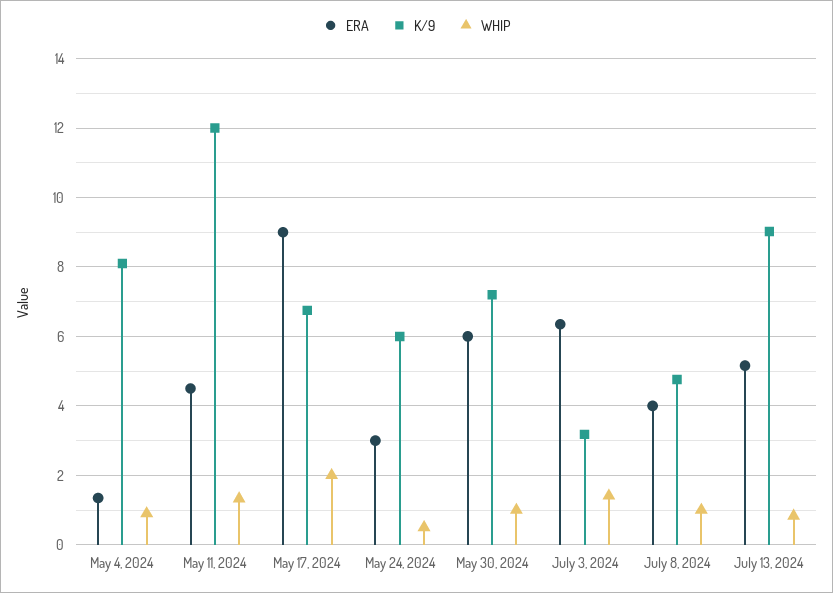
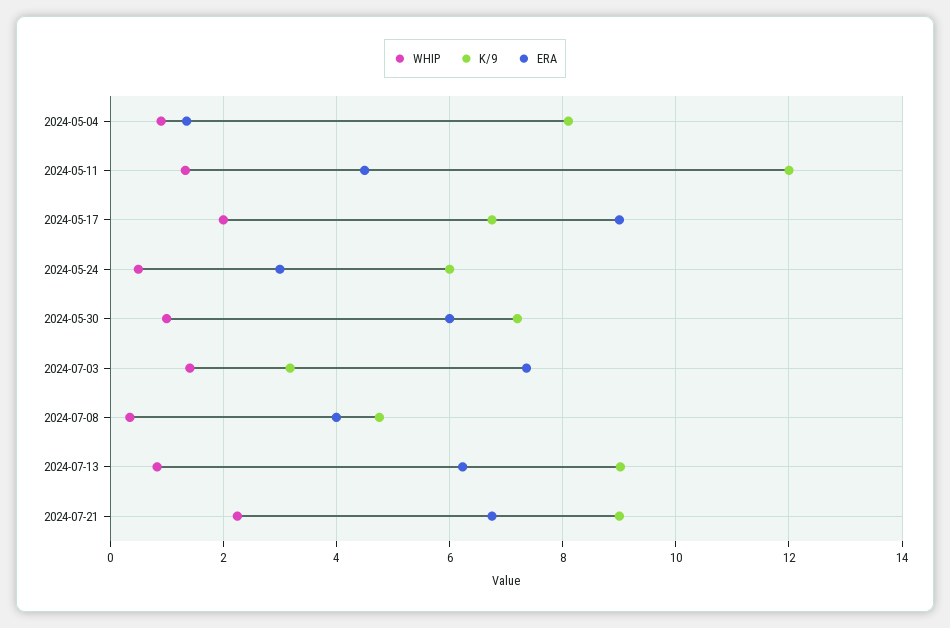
ERA, July 3, 2024: 6.4 -> 7.4
WHIP, July 8, 2024: 1 -> 0.4
ERA, July 13, 2024: 5.2 -> 6.2
WHIP, 2024-07-21: none -> 2.2
K/9, 2024-07-21: none -> 9
ERA, 2024-07-21: none -> 6.8

